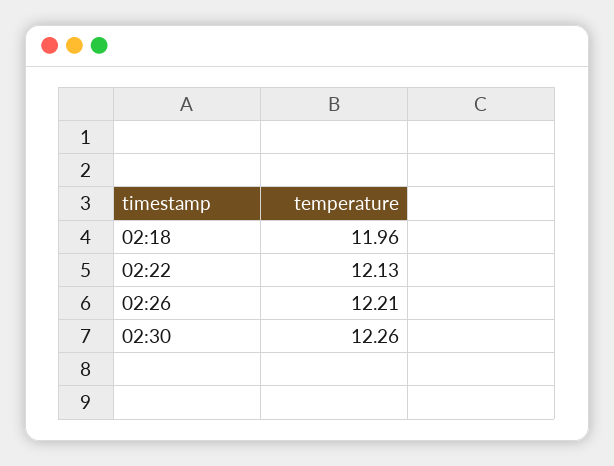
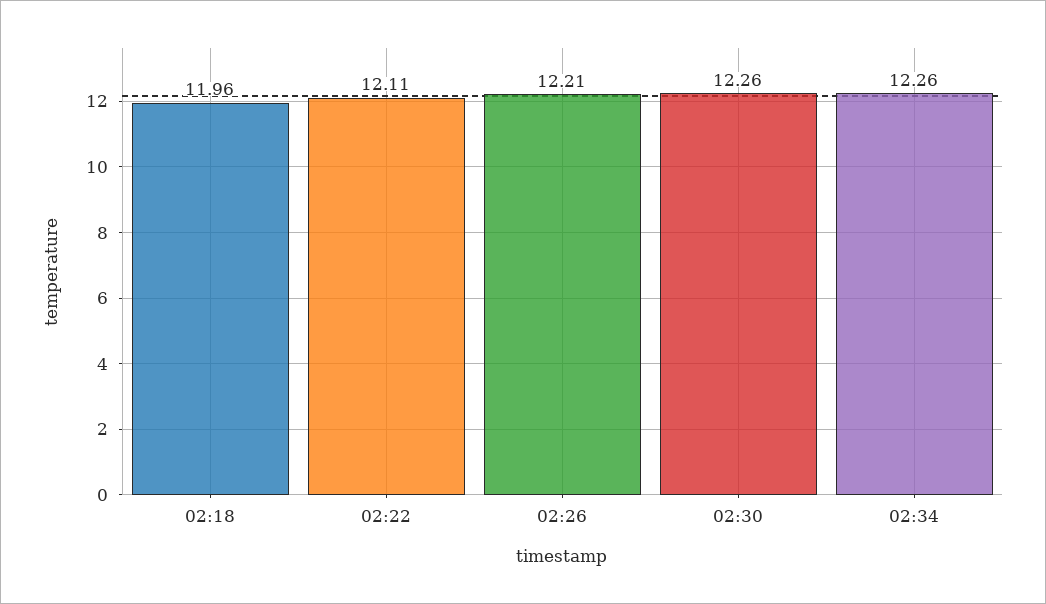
02:22: 12.13 -> 12.11
02:34: none -> 12.26

